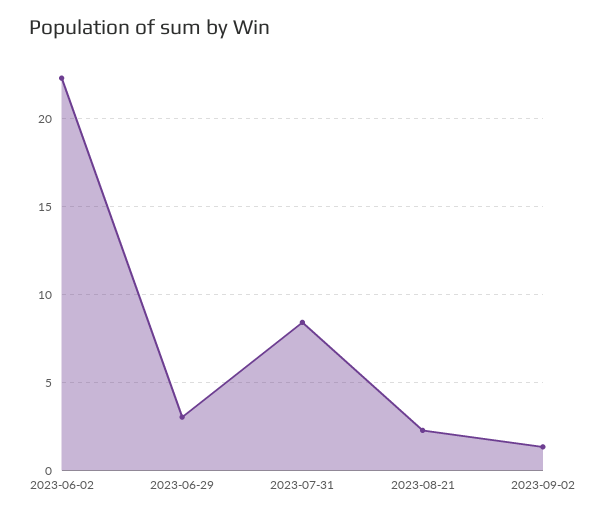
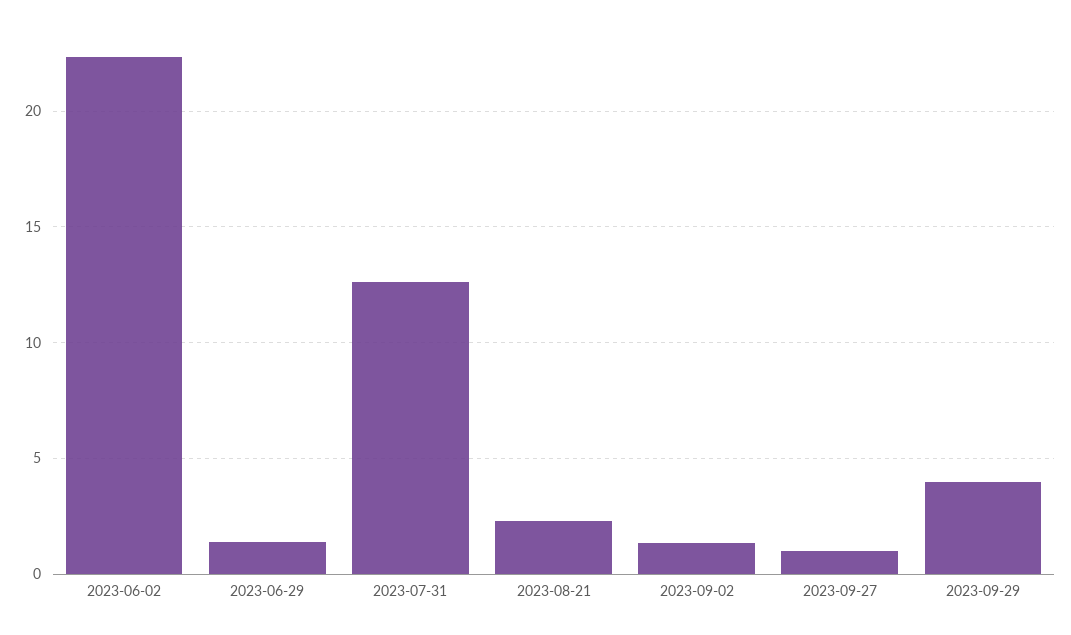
2023-06-29: 3 -> 1.5
2023-07-31: 8.5 -> 12.5
2023-09-27: none -> 1
2023-09-29: none -> 4

